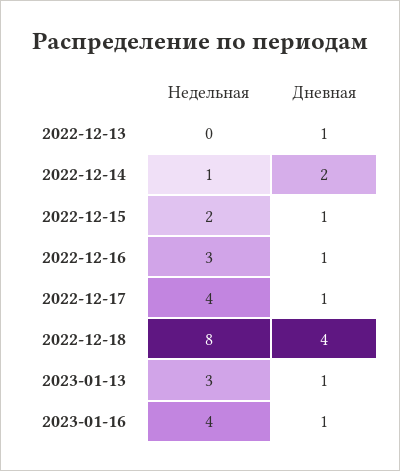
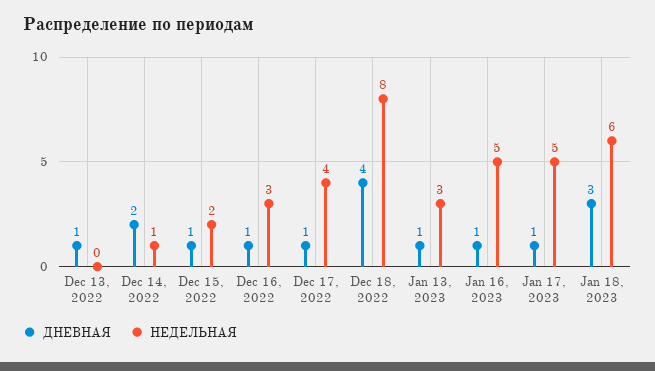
Недельная, 2023-01-16: 4 -> 5
Дневная, Jan 17, 2023: none -> 1
Недельная, Jan 17, 2023: none -> 5
Дневная, Jan 18, 2023: none -> 3
Недельная, Jan 18, 2023: none -> 6

